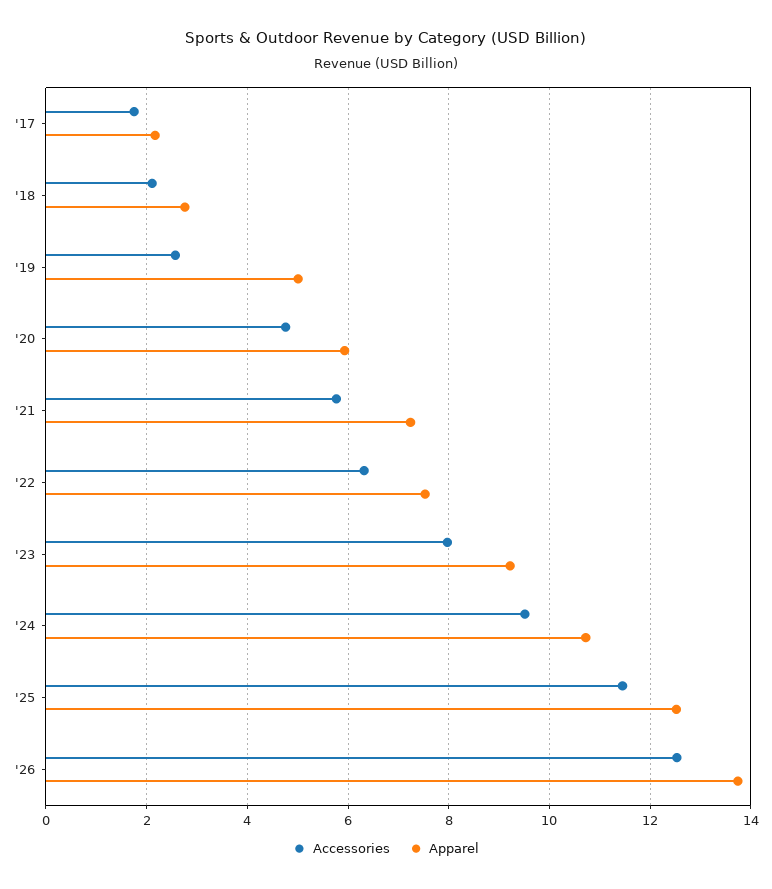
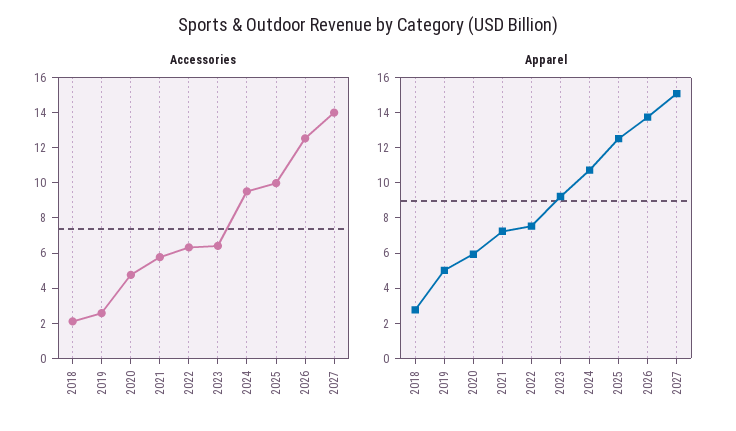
Accessories, '17: 1.8 -> none
Apparel, '17: 2.2 -> none
Accessories, '23: 8 -> 6.5
Accessories, '25: 11.4 -> 10
Accessories, 2027: none -> 14
Apparel, 2027: none -> 15

